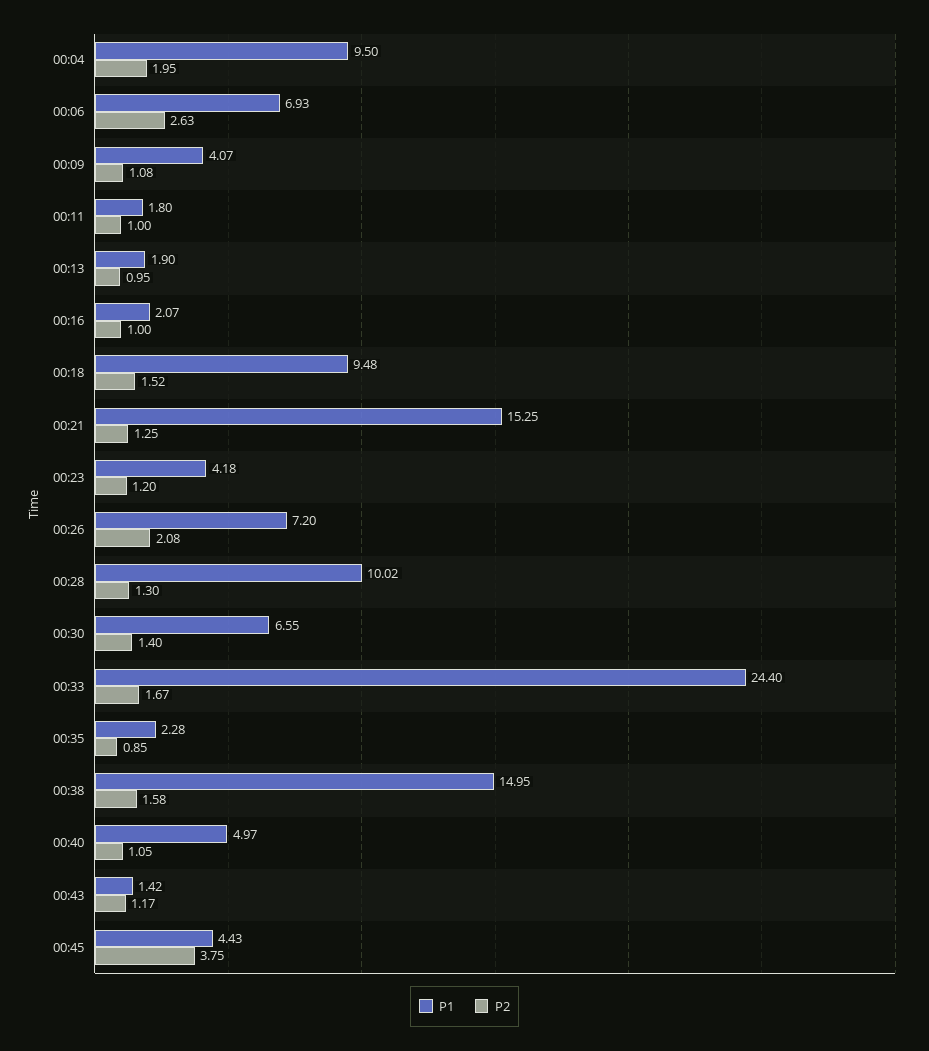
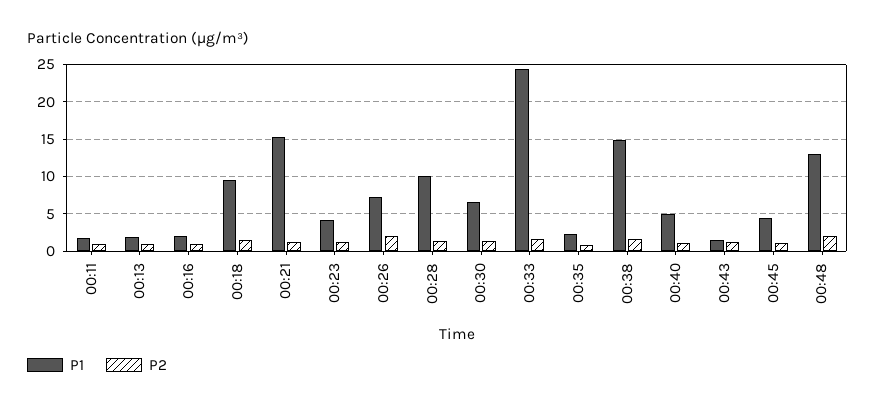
P1, 00:04: 9.5 -> none
P2, 00:04: 1.95 -> none
P1, 00:06: 6.93 -> none
P2, 00:06: 2.63 -> none
P1, 00:09: 4.07 -> none
P2, 00:09: 1.08 -> none
P2, 00:45: 3.75 -> 1
P1, 00:48: none -> 13
P2, 00:48: none -> 2

